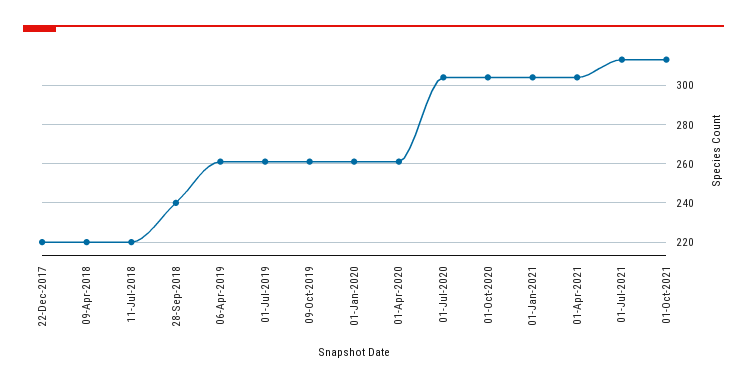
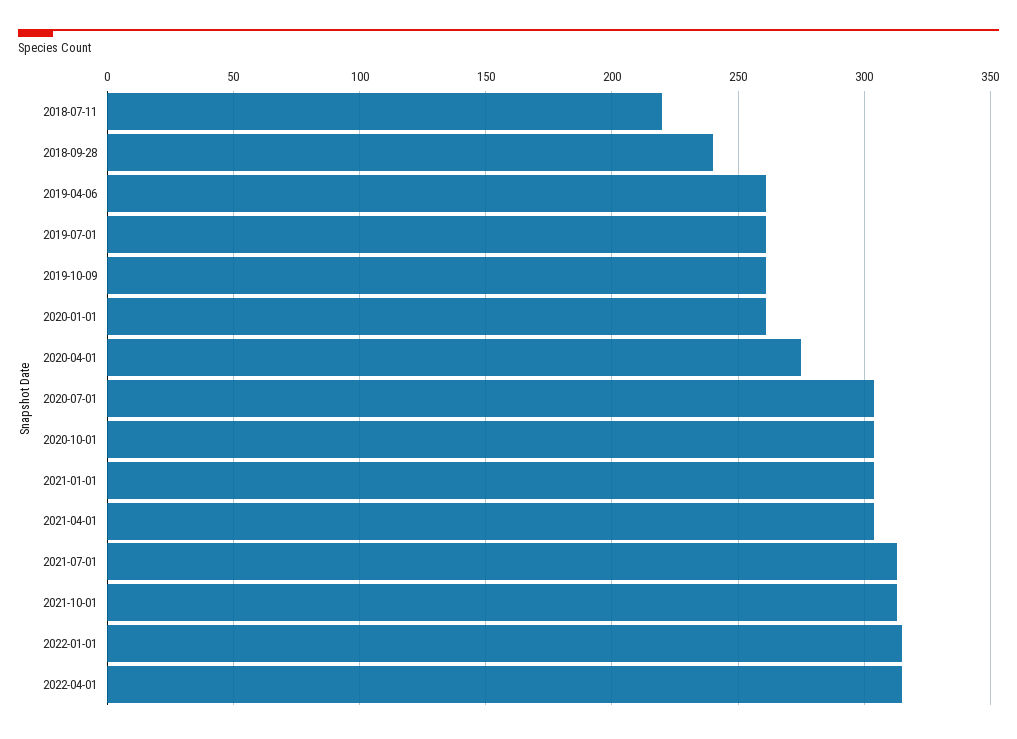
22-Dec-2017: 220 -> none
09-Apr-2018: 220 -> none
01-Apr-2020: 260 -> 275
2022-01-01: none -> 315
2022-04-01: none -> 315

